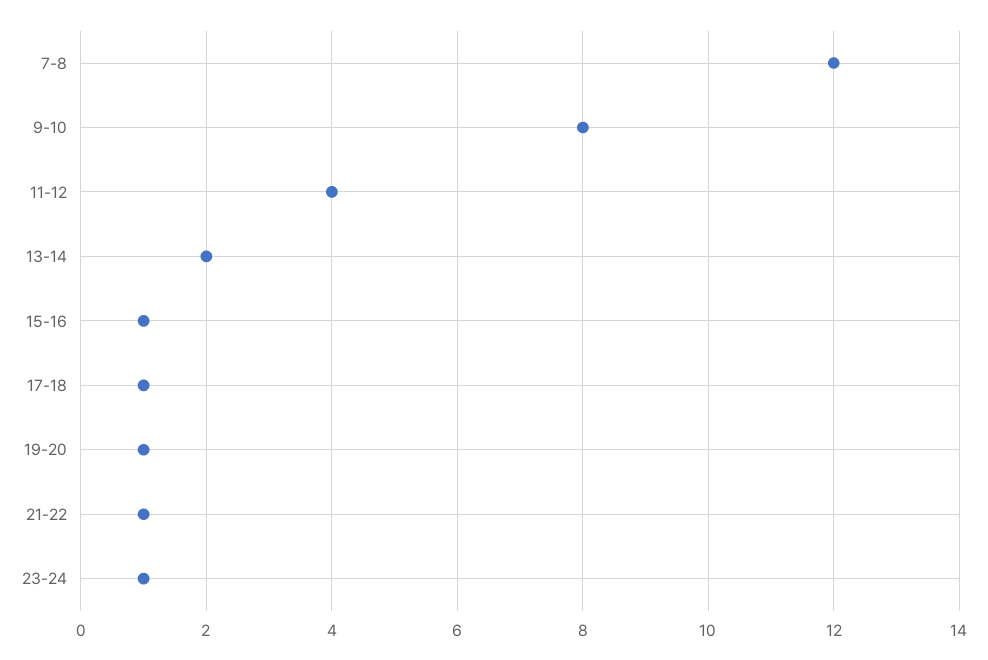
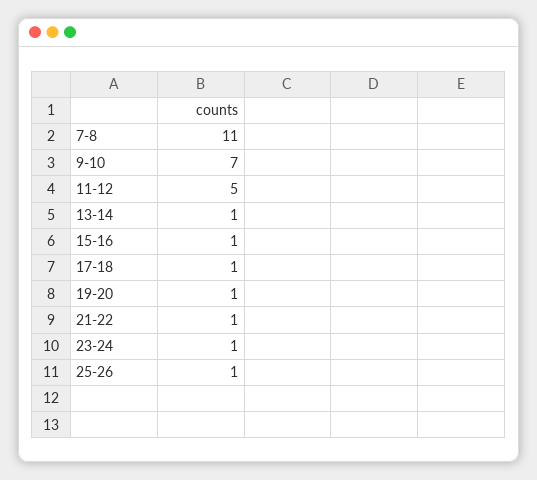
7-8: 12 -> 11
9-10: 8 -> 7
11-12: 4 -> 5
13-14: 2 -> 1
25-26: none -> 1

